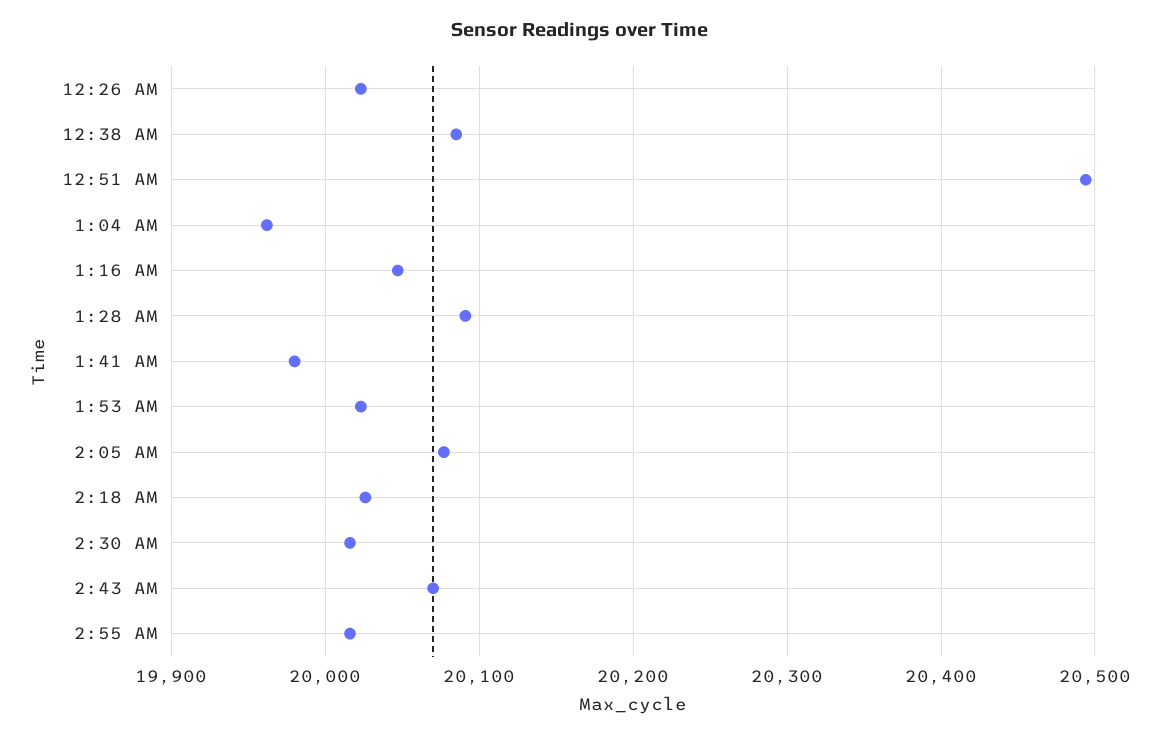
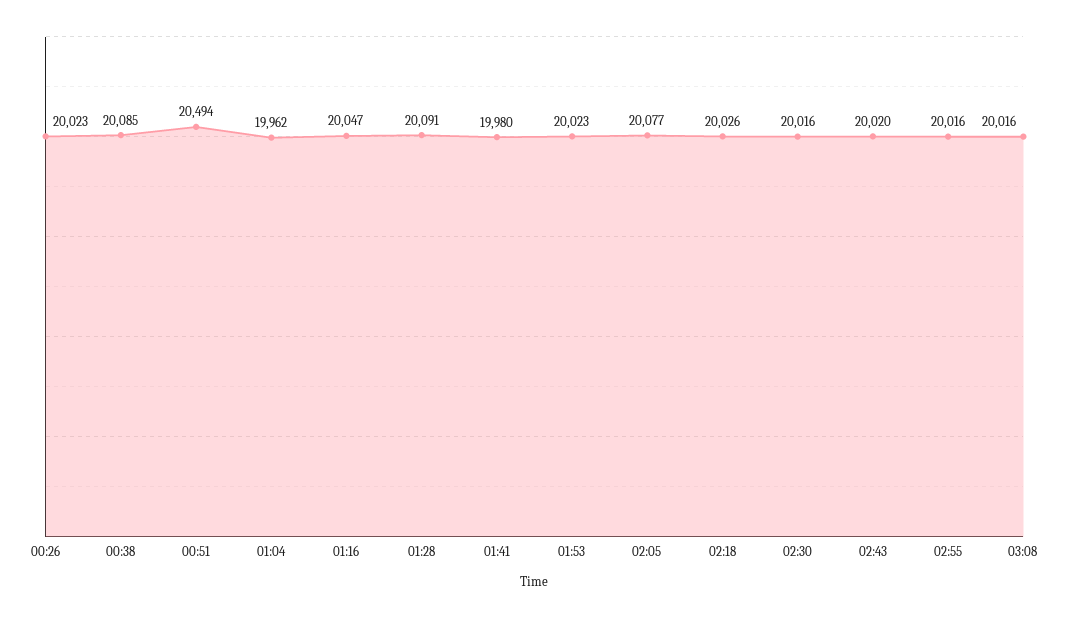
2:43 AM: 20070 -> 20020
03:08: none -> 20016

